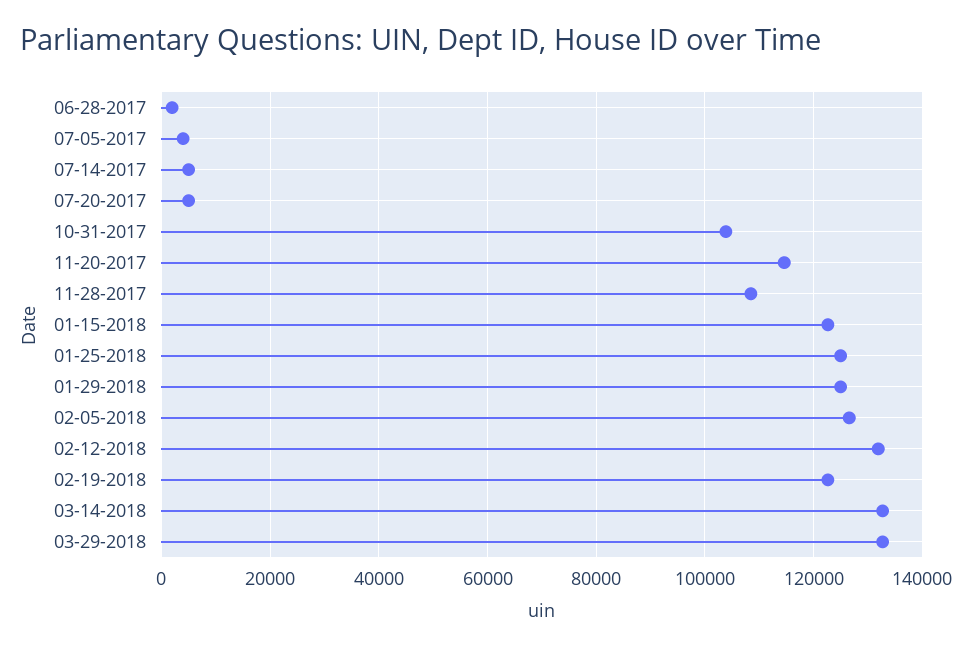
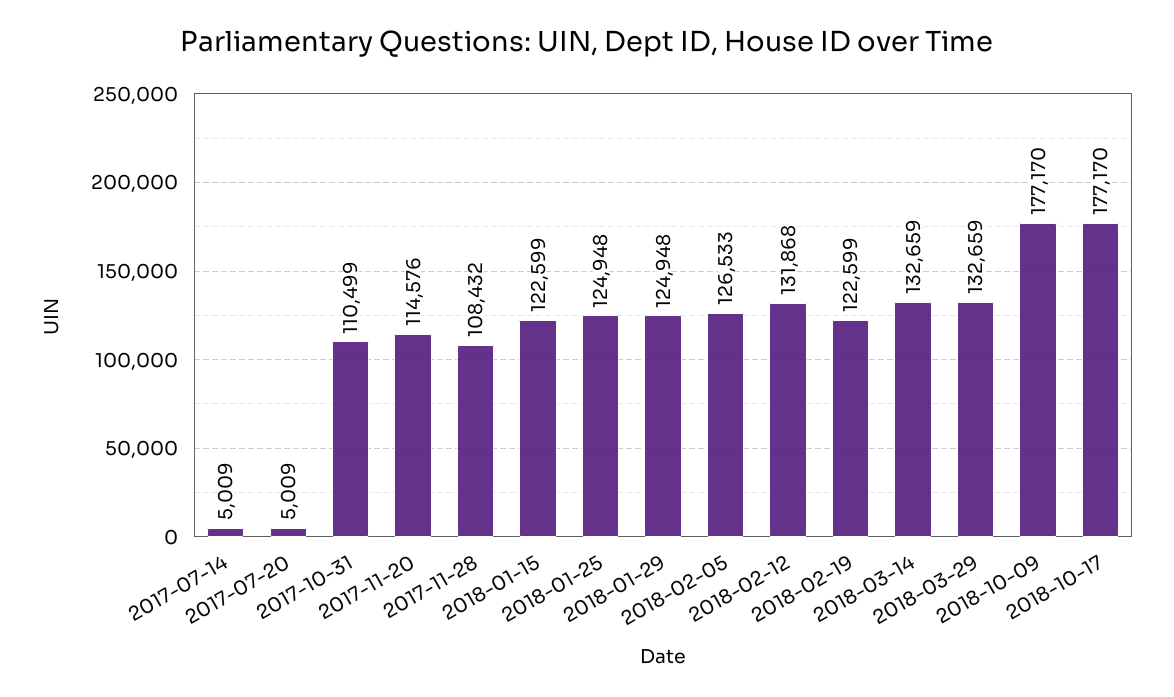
06-28-2017: 2000 -> none
07-05-2017: 4000 -> none
10-31-2017: 104000 -> 110499
2018-10-09: none -> 177170
2018-10-17: none -> 177170

